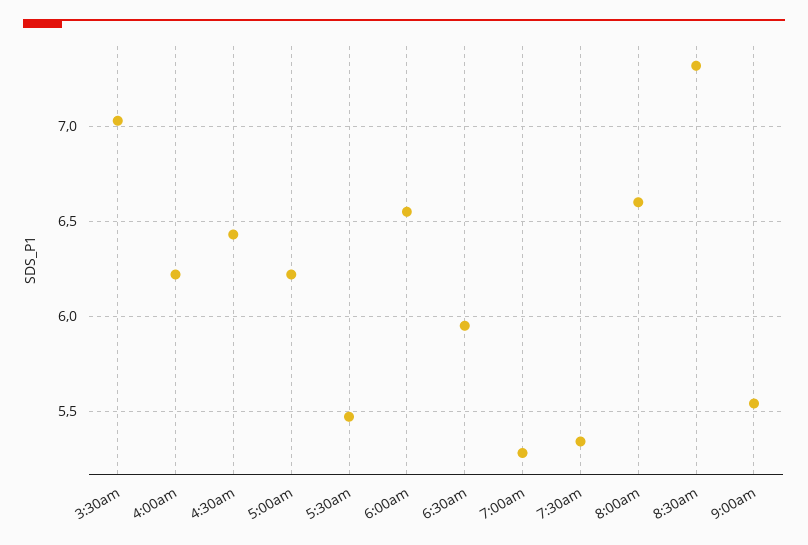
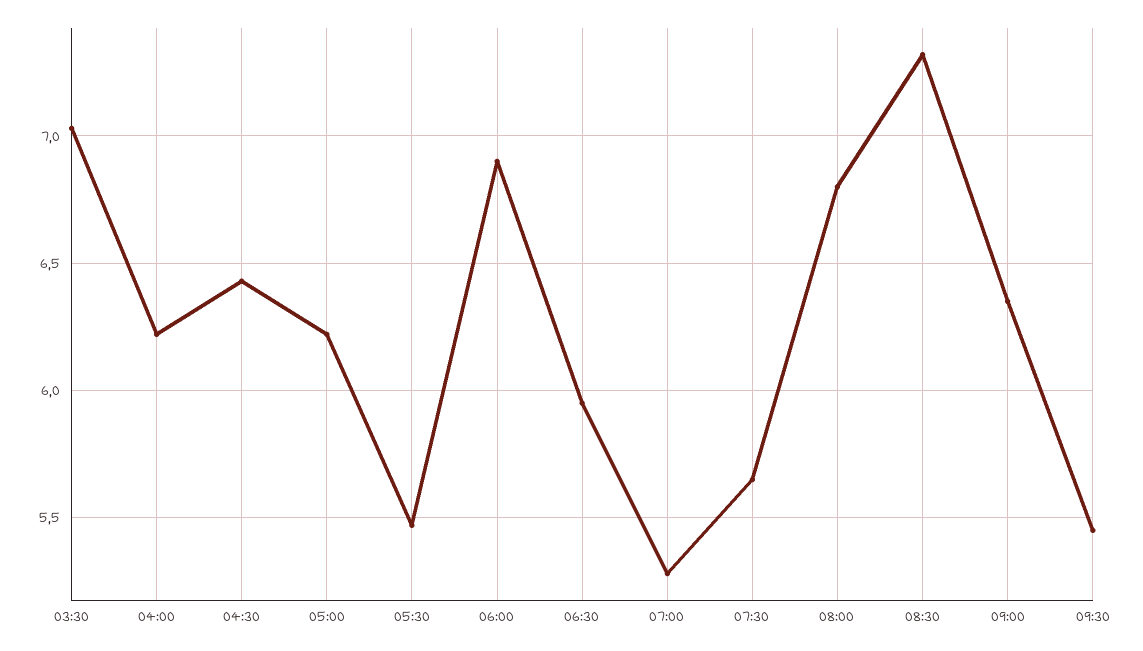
6:00am: 6.55 -> 6.9
7:30am: 5.35 -> 5.65
8:00am: 6.6 -> 6.8
9:00am: 5.55 -> 6.35
09:30: none -> 5.45

